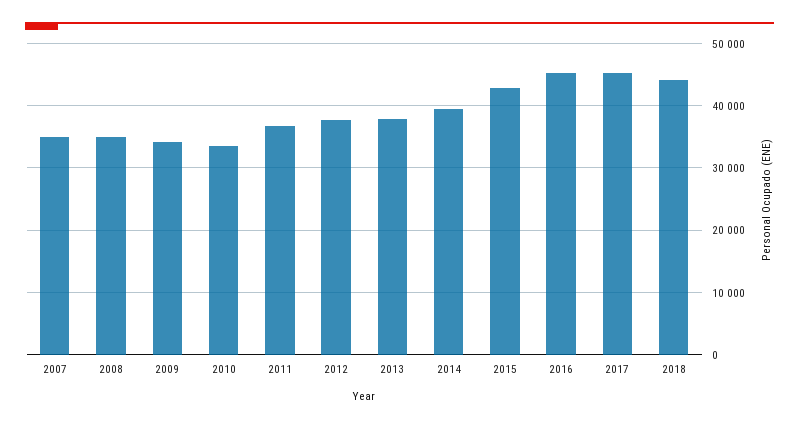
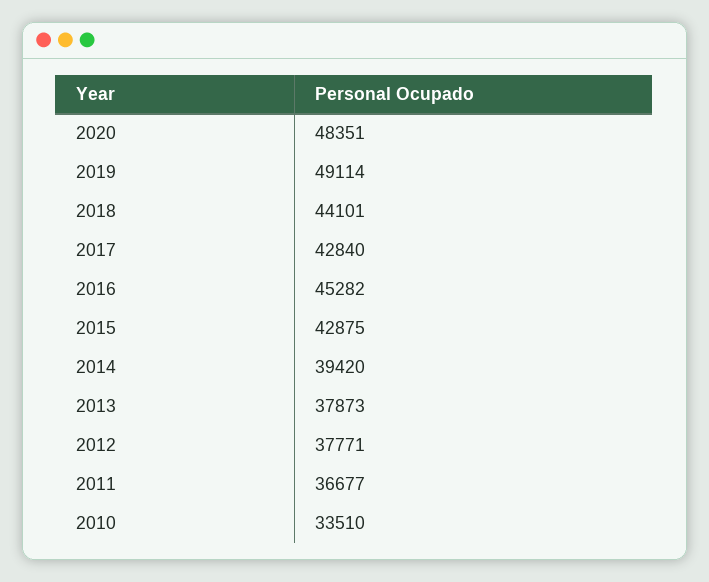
2007: 35000 -> none
2008: 35000 -> none
2009: 34000 -> none
2017: 45000 -> 42840
2020: none -> 48351
2019: none -> 49114

